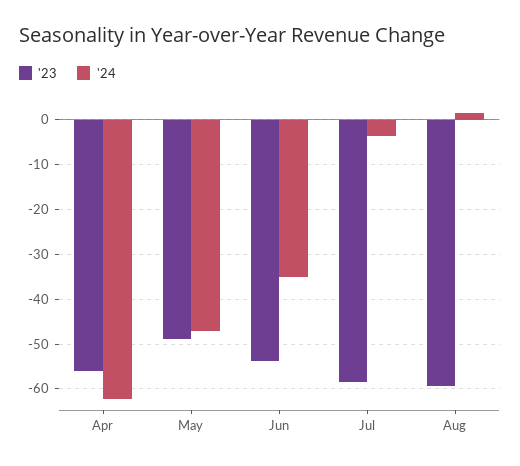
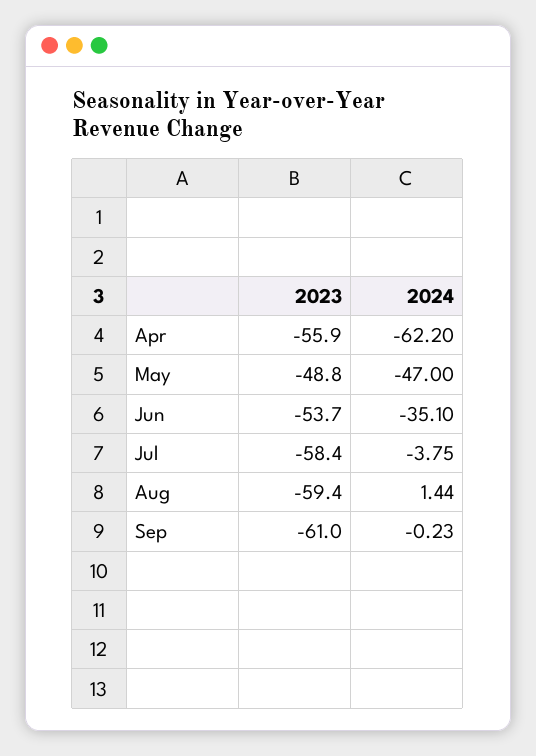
'23, Sep: none -> -61
'24, Sep: none -> -0.23

